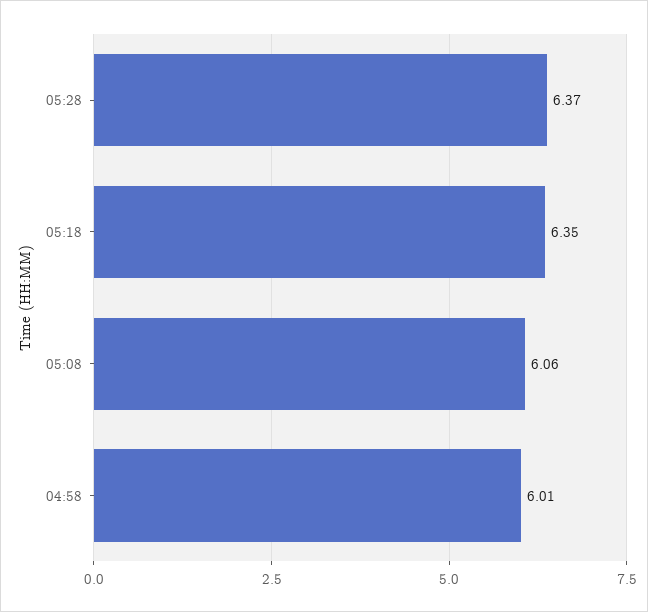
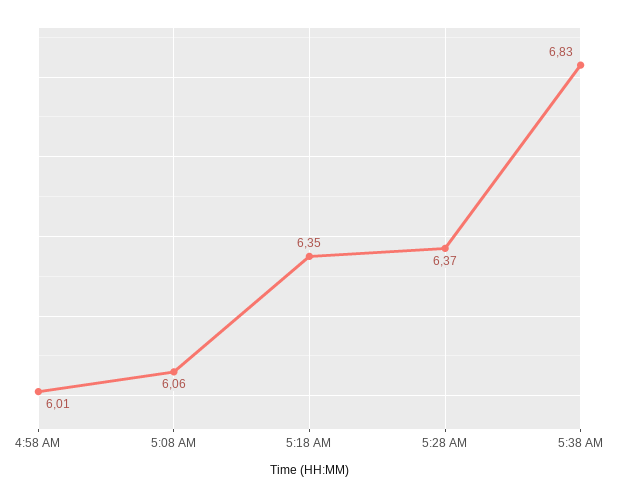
5:38 AM: none -> 6.83

